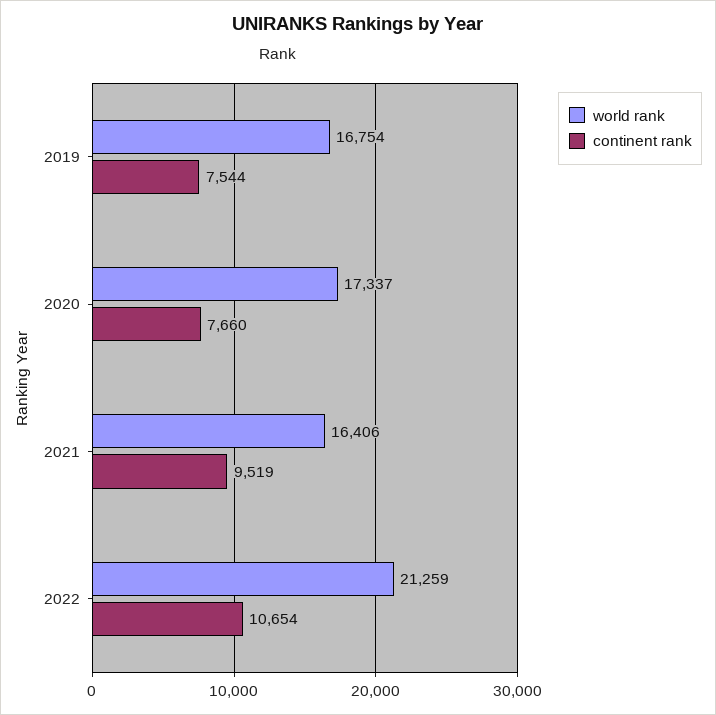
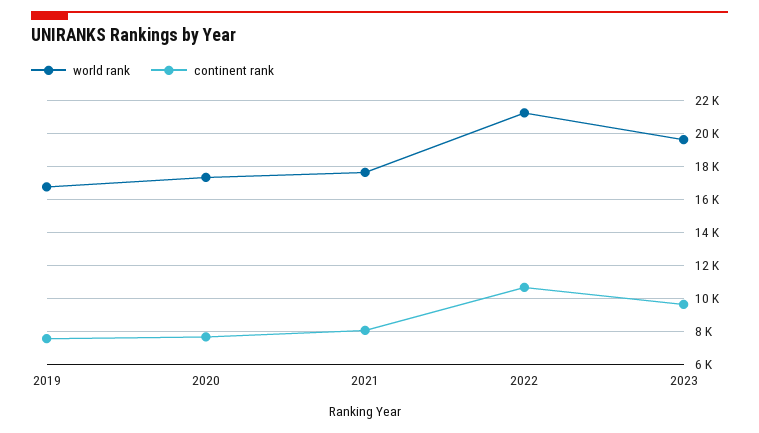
world rank, 2021: 16406 -> 17500
continent rank, 2021: 9519 -> 8000
world rank, 2023: none -> 19500
continent rank, 2023: none -> 9500

